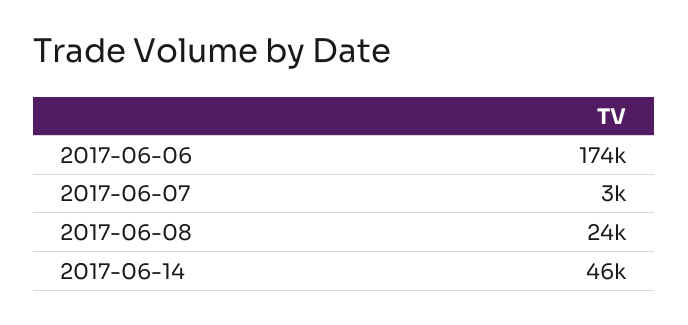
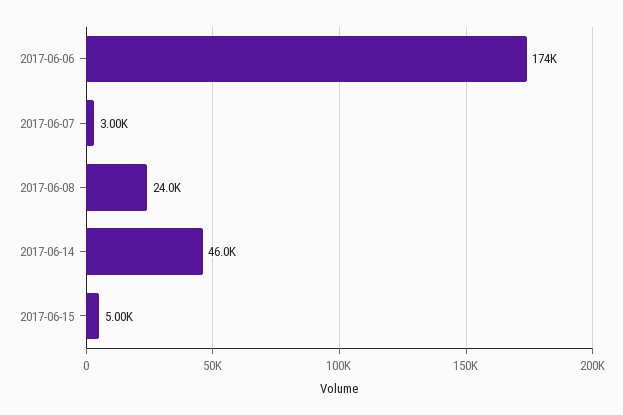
2017-06-15: none -> 5000

